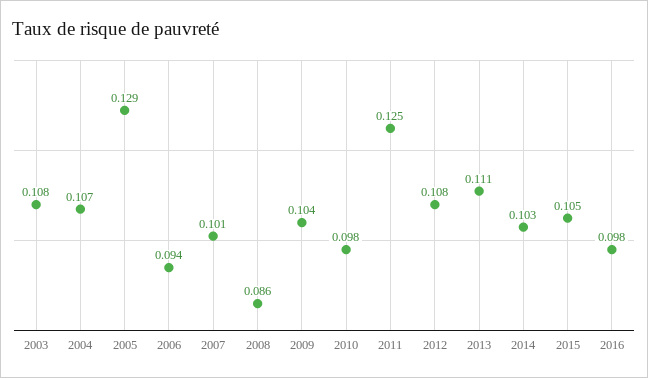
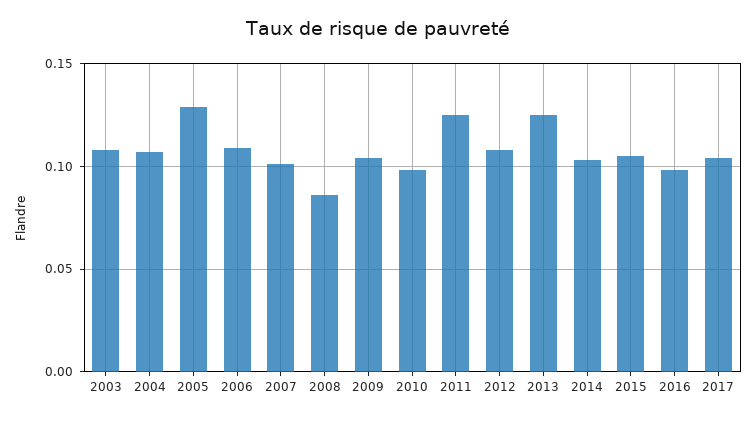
2006: 0.094 -> 0.11
2013: 0.111 -> 0.125
2017: none -> 0.105

